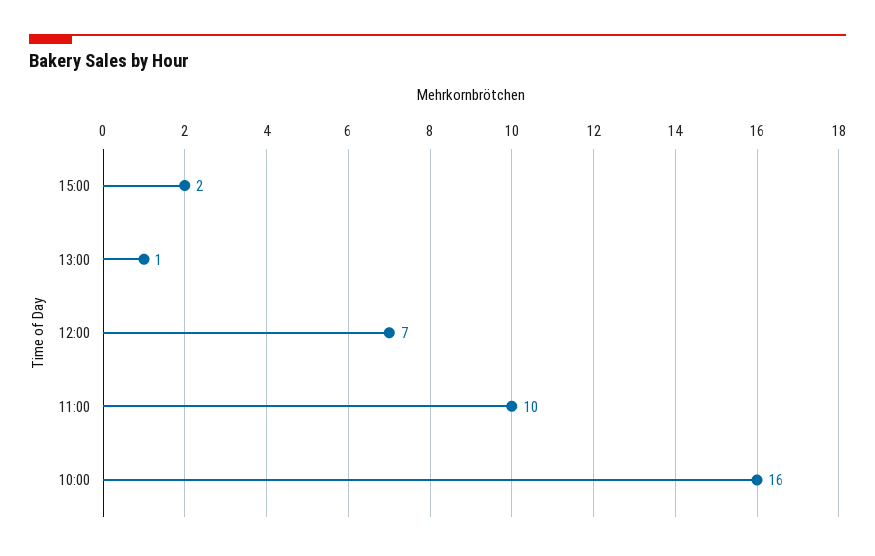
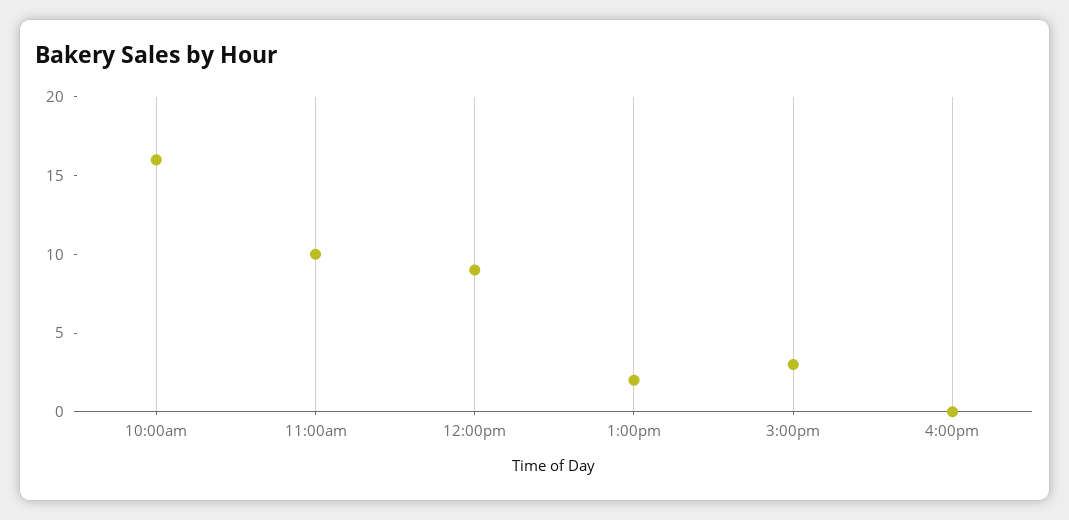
15:00: 2 -> 3
13:00: 1 -> 2
12:00: 7 -> 9
4:00pm: none -> 0

